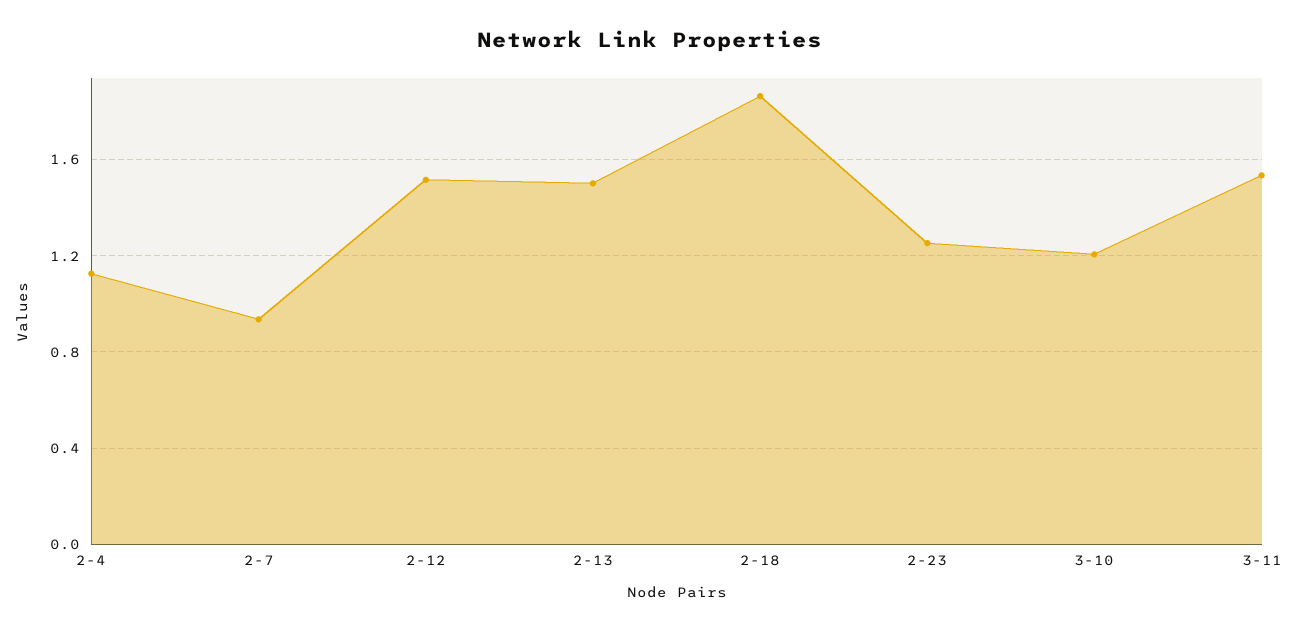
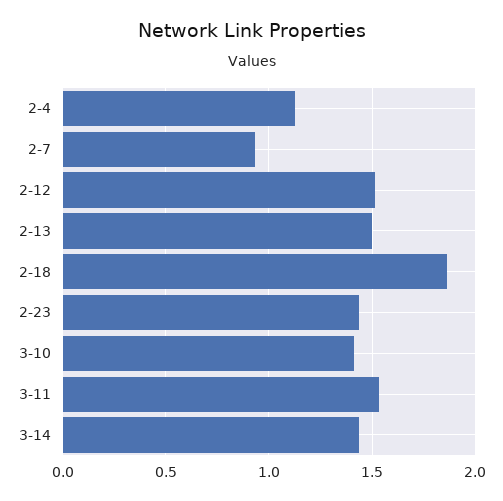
2-23: 1.25 -> 1.45
3-10: 1.2 -> 1.4
3-14: none -> 1.45

